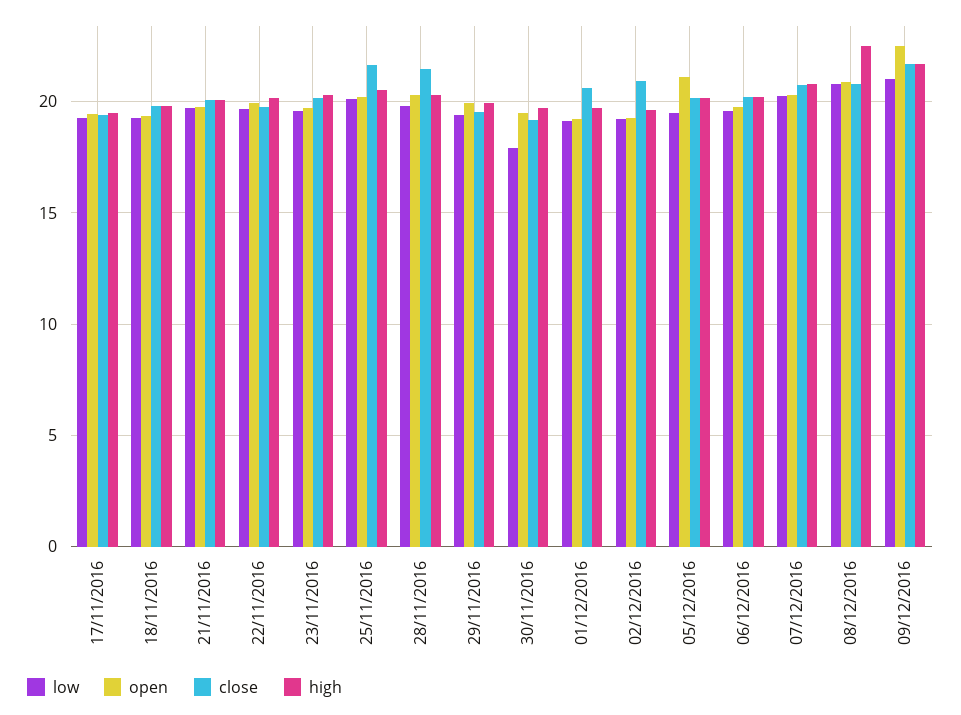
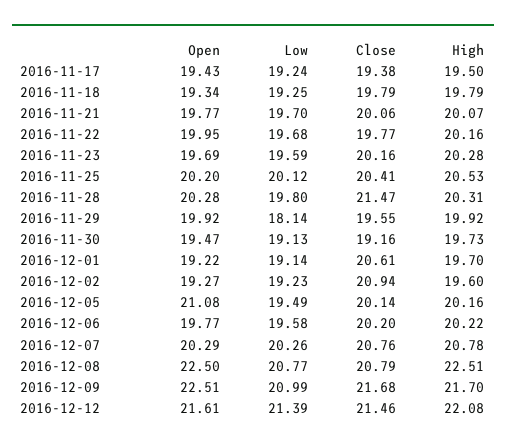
close, 25/11/2016: 21.5 -> 20.41
low, 29/11/2016: 19.5 -> 18.14
low, 30/11/2016: 18 -> 19.13
open, 08/12/2016: 21 -> 22.5
open, 2016-12-12: none -> 21.61
low, 2016-12-12: none -> 21.39
close, 2016-12-12: none -> 21.46
high, 2016-12-12: none -> 22.08

